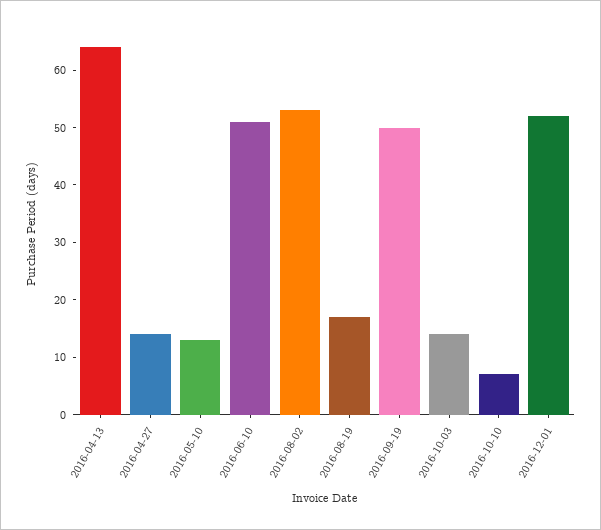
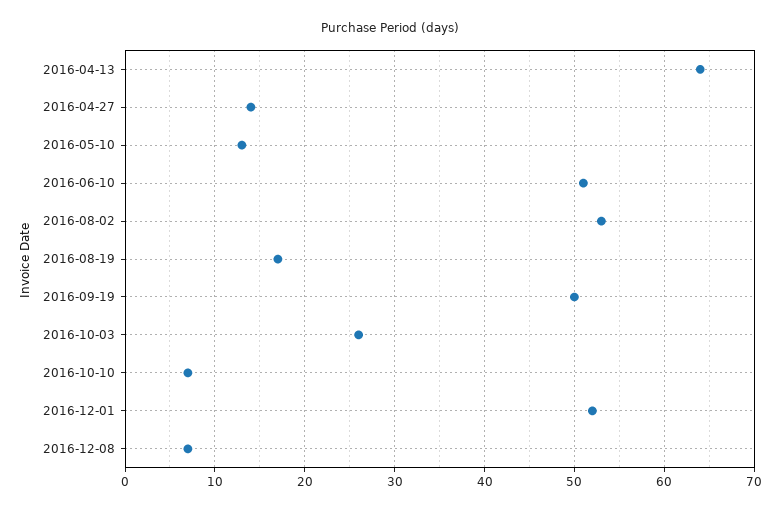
2016-10-03: 15 -> 26
2016-12-08: none -> 7

